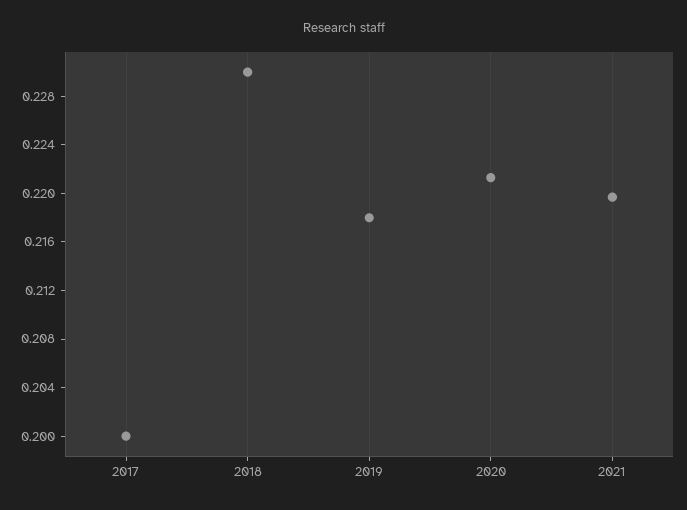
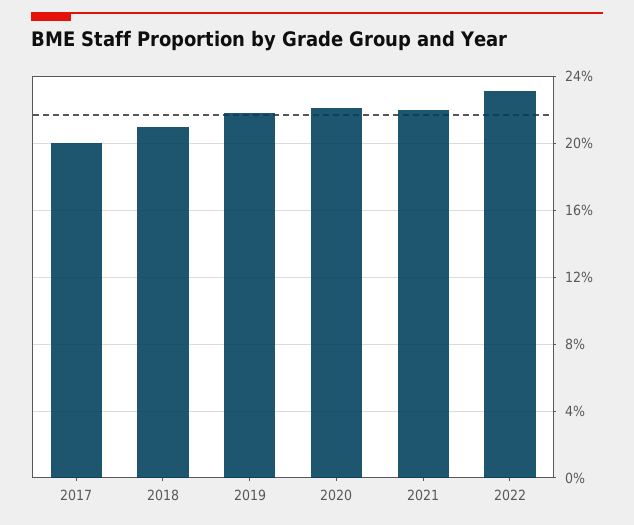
2018: 0.23 -> 0.21
2022: none -> 0.23

